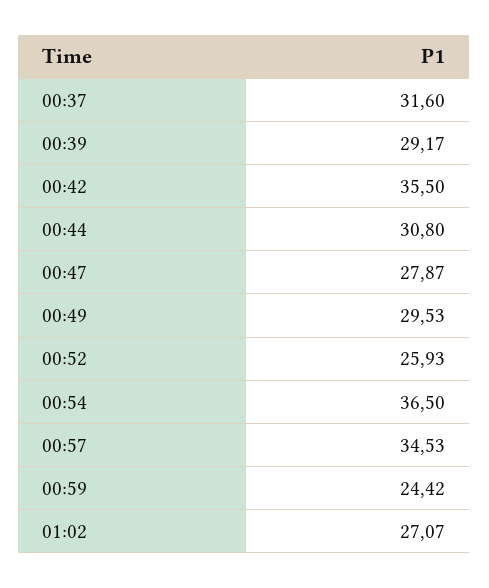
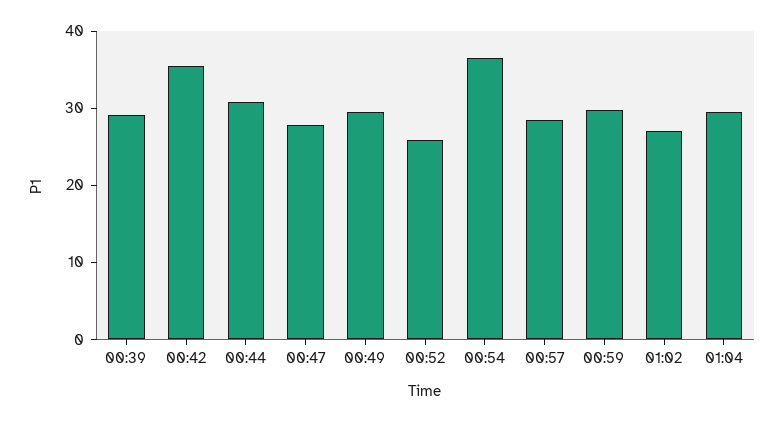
00:37: 31.6 -> none
00:57: 34.53 -> 28
00:59: 24.42 -> 30
01:04: none -> 30

